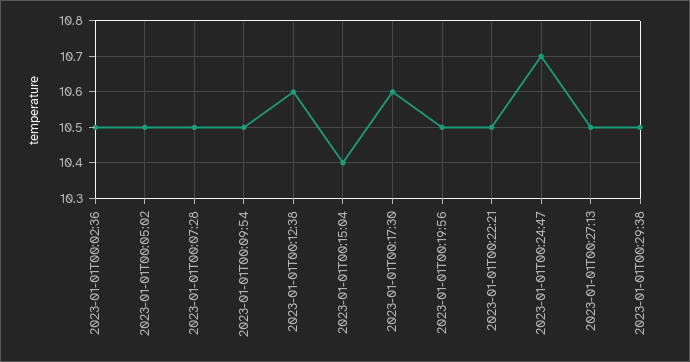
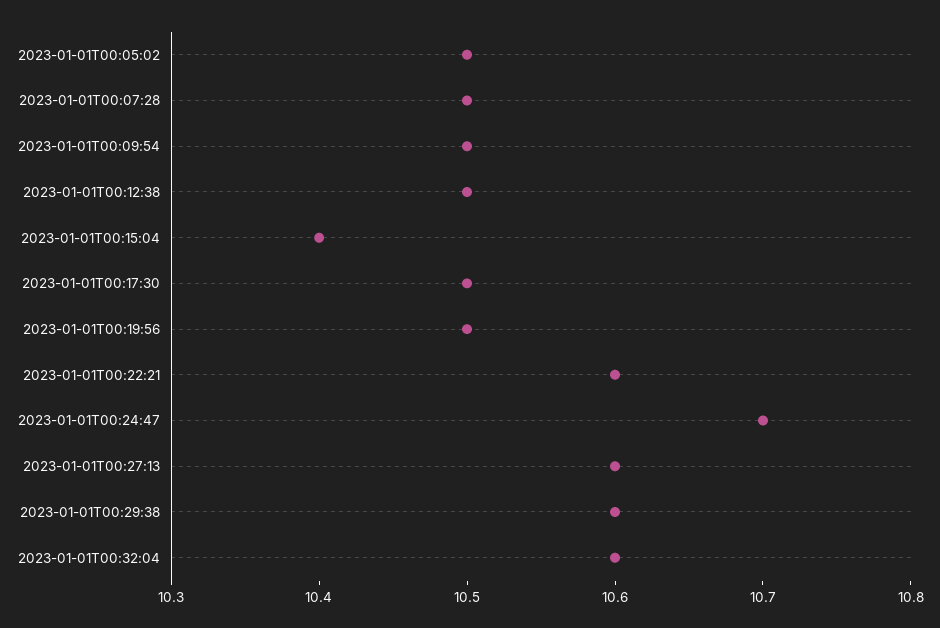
2023-01-01T00:02:36: 10.5 -> none
2023-01-01T00:12:38: 10.6 -> 10.5
2023-01-01T00:17:30: 10.6 -> 10.5
2023-01-01T00:22:21: 10.5 -> 10.6
2023-01-01T00:27:13: 10.5 -> 10.6
2023-01-01T00:29:38: 10.5 -> 10.6
2023-01-01T00:32:04: none -> 10.6

